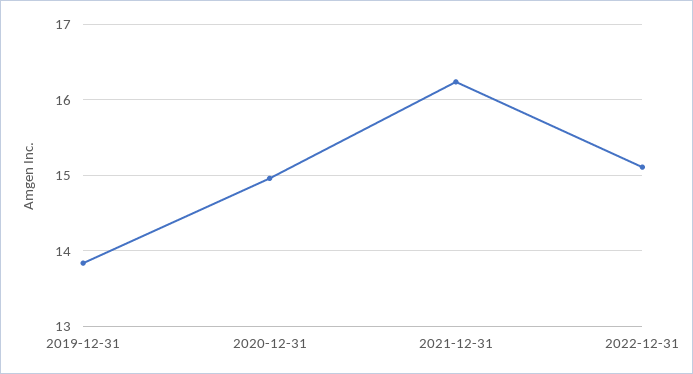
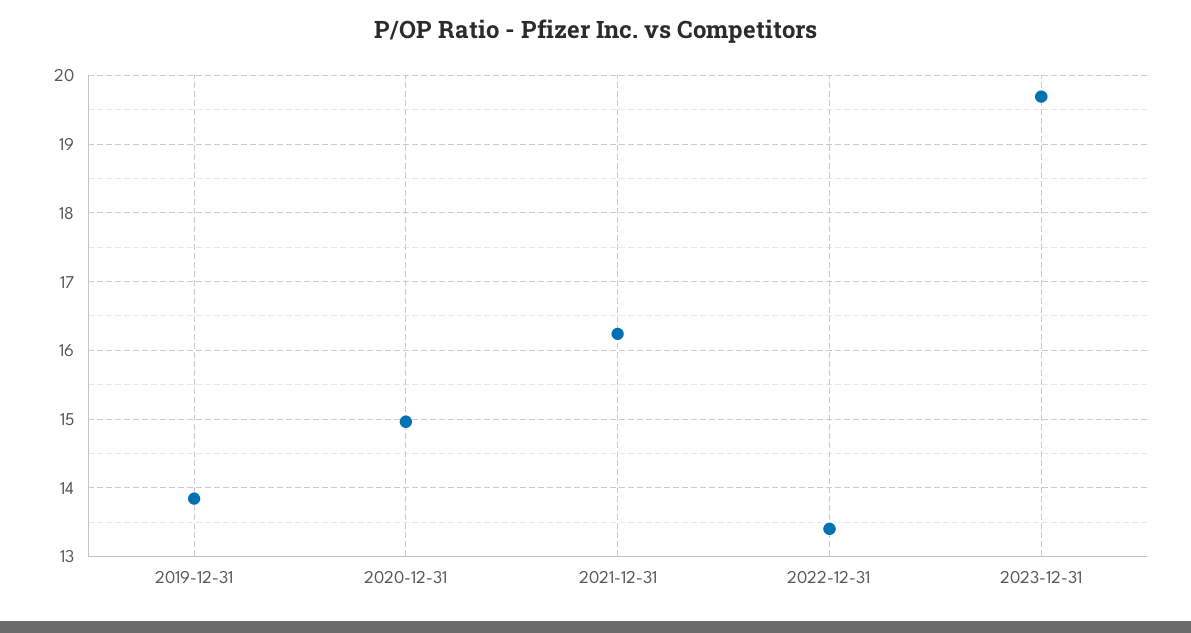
2022-12-31: 15.1 -> 13.4
2023-12-31: none -> 19.7

